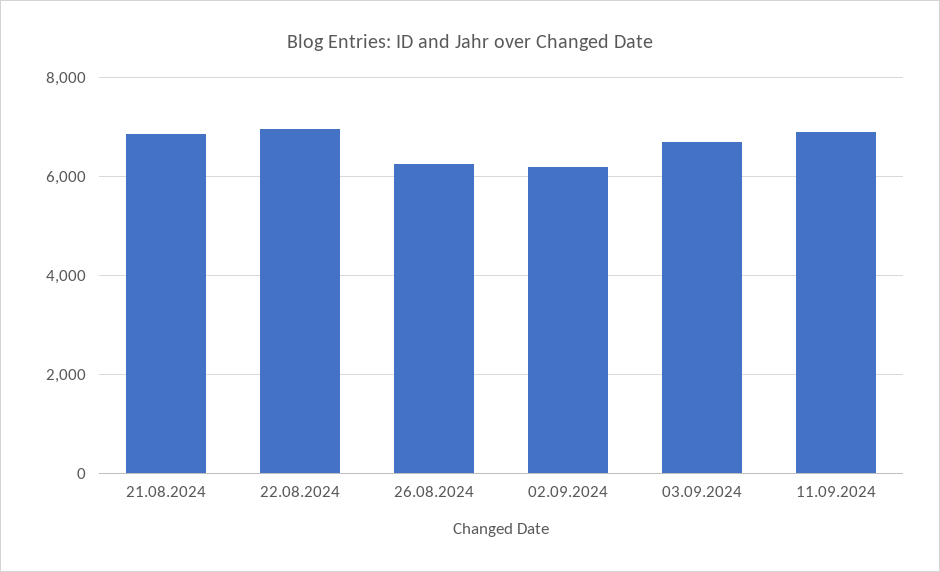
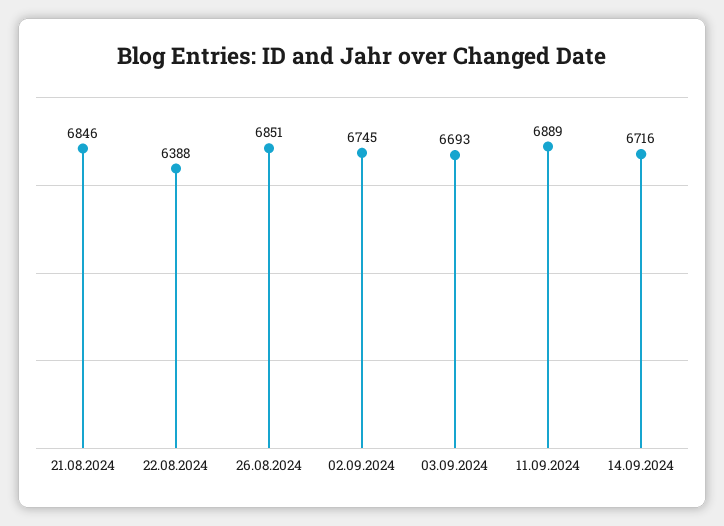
22.08.2024: 7000 -> 6388
26.08.2024: 6200 -> 6851
02.09.2024: 6200 -> 6745
14.09.2024: none -> 6716

